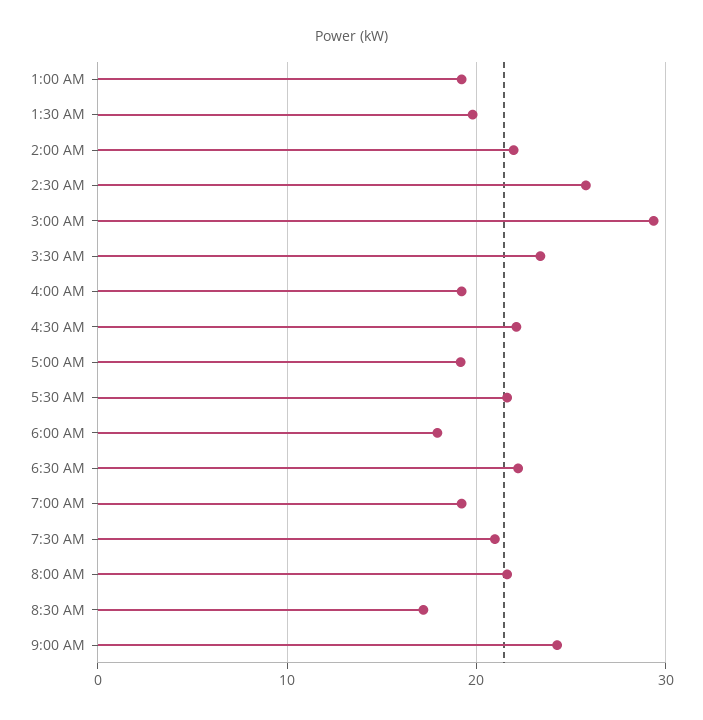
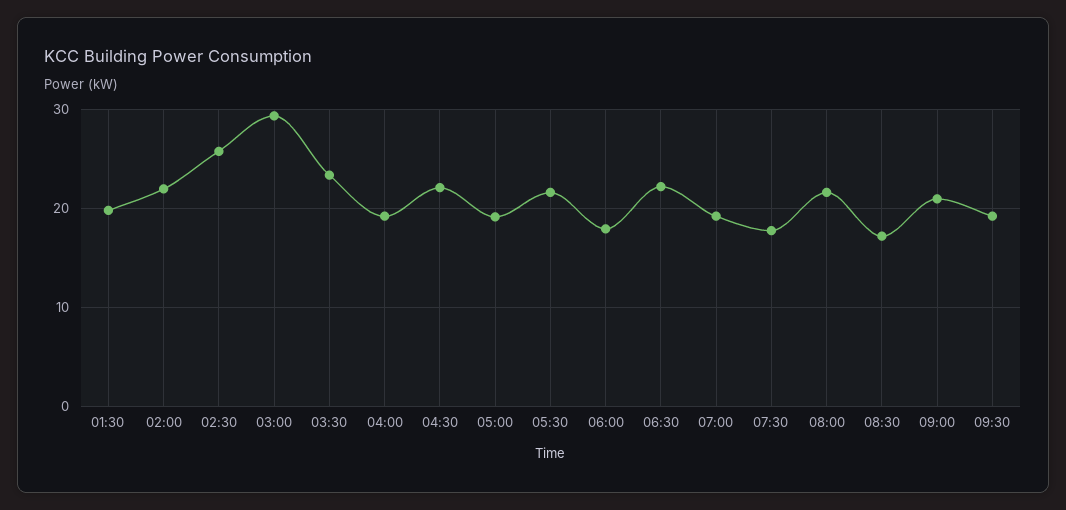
1:00 AM: 19 -> none
7:30 AM: 21 -> 18
9:00 AM: 24 -> 21
09:30: none -> 19

